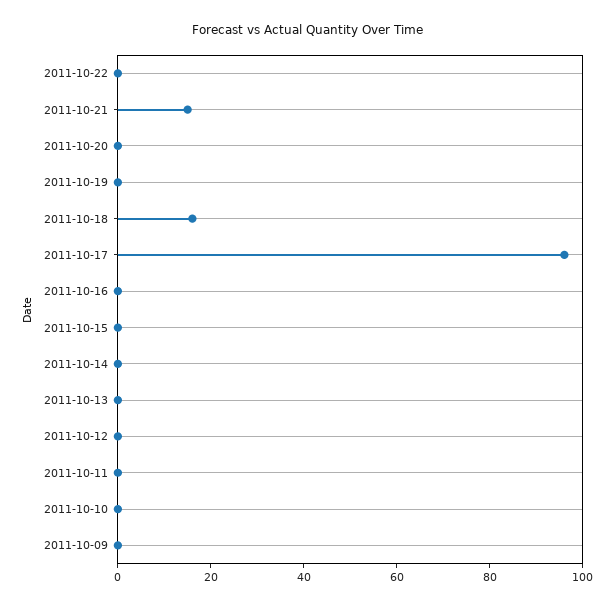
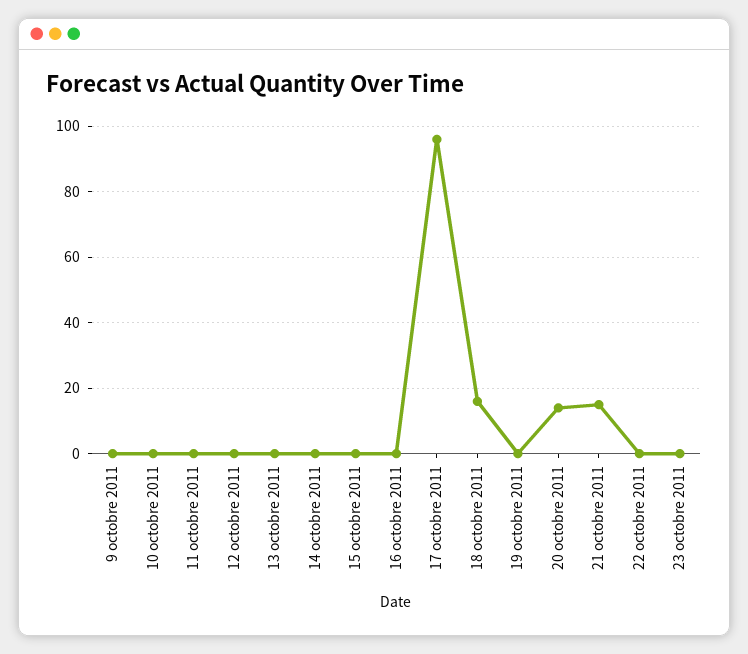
2011-10-20: 0 -> 15
23 octobre 2011: none -> 0

